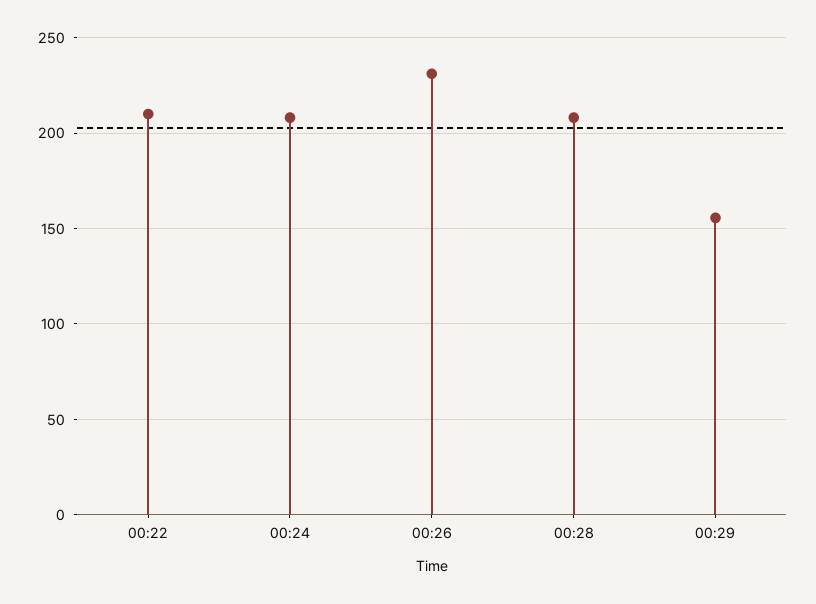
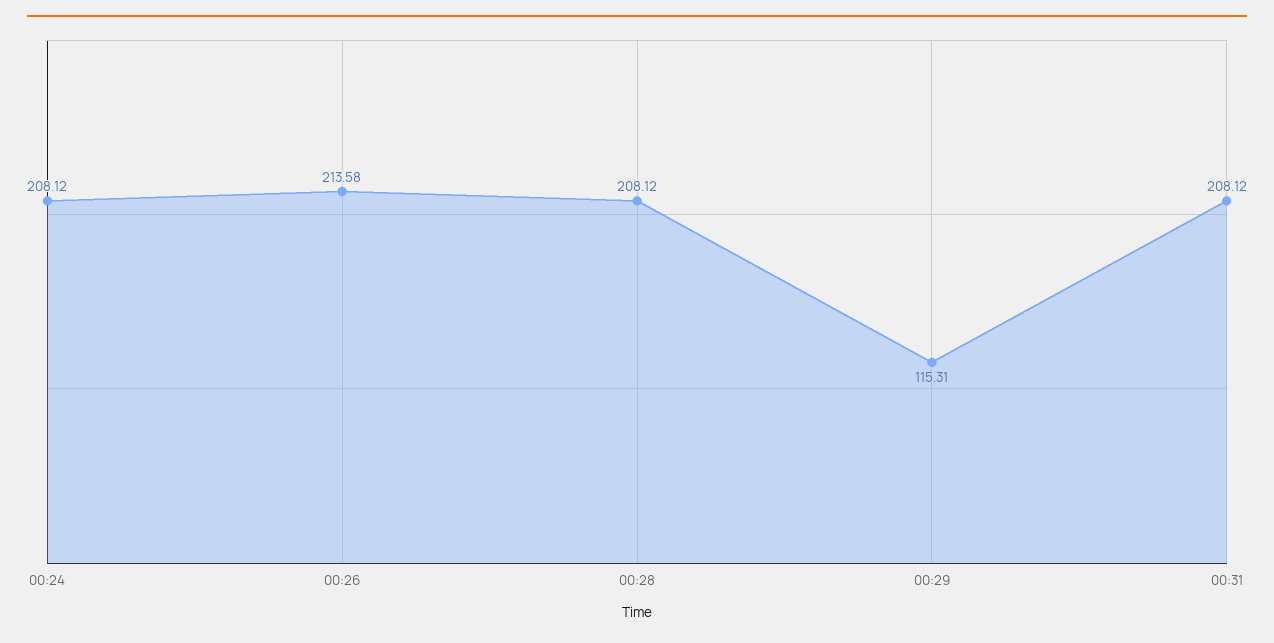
00:22: 210 -> none
00:26: 230 -> 213.58
00:29: 155 -> 115.31
00:31: none -> 208.12

